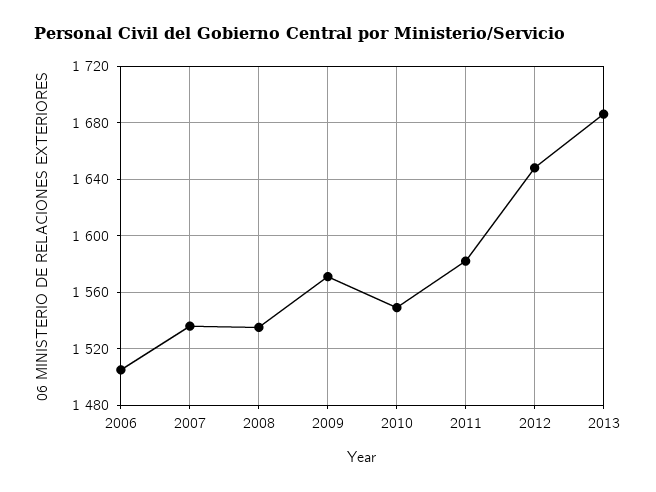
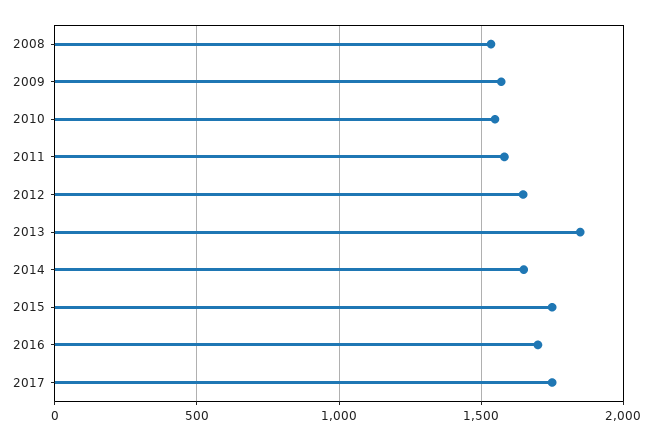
2006: 1505 -> none
2007: 1535 -> none
2013: 1685 -> 1850
2014: none -> 1650
2015: none -> 1750
2016: none -> 1700
2017: none -> 1750

